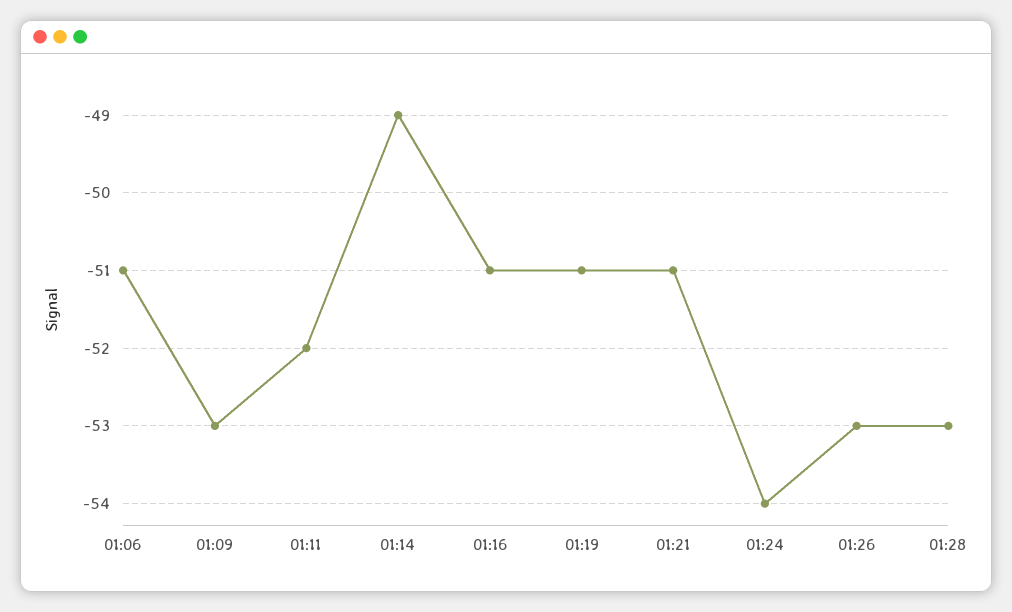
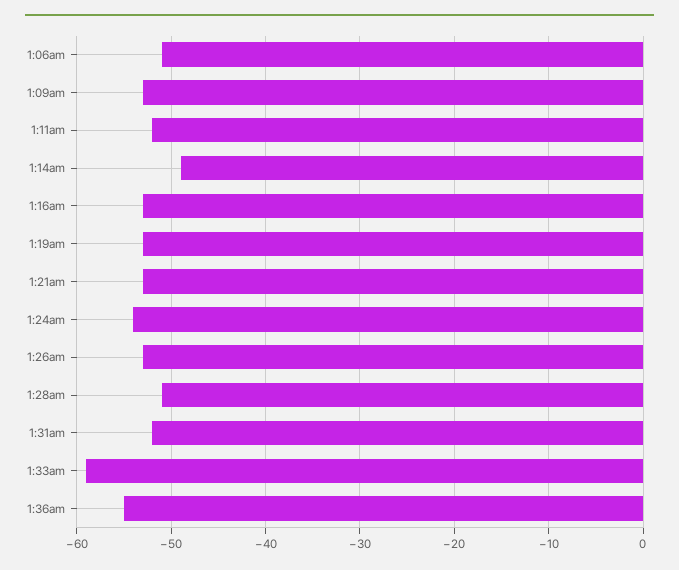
01:16: -51 -> -53
01:19: -51 -> -53
01:21: -51 -> -53
01:28: -53 -> -51
1:31am: none -> -52
1:33am: none -> -59
1:36am: none -> -55

